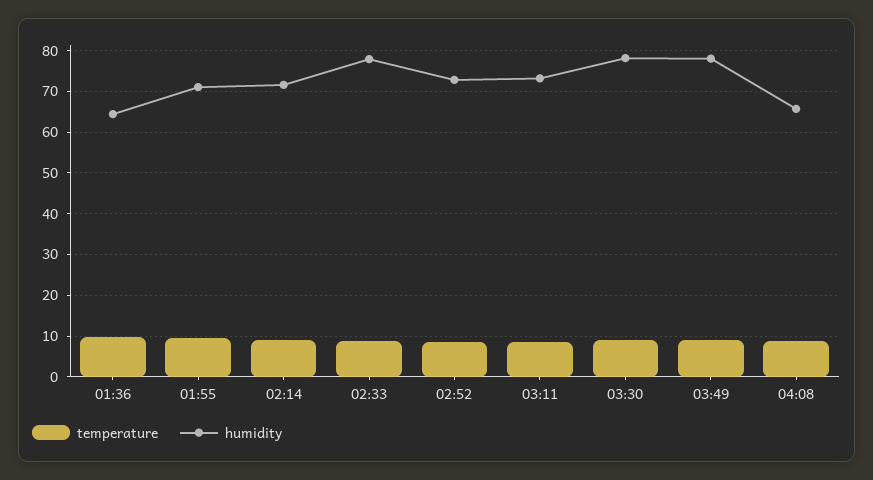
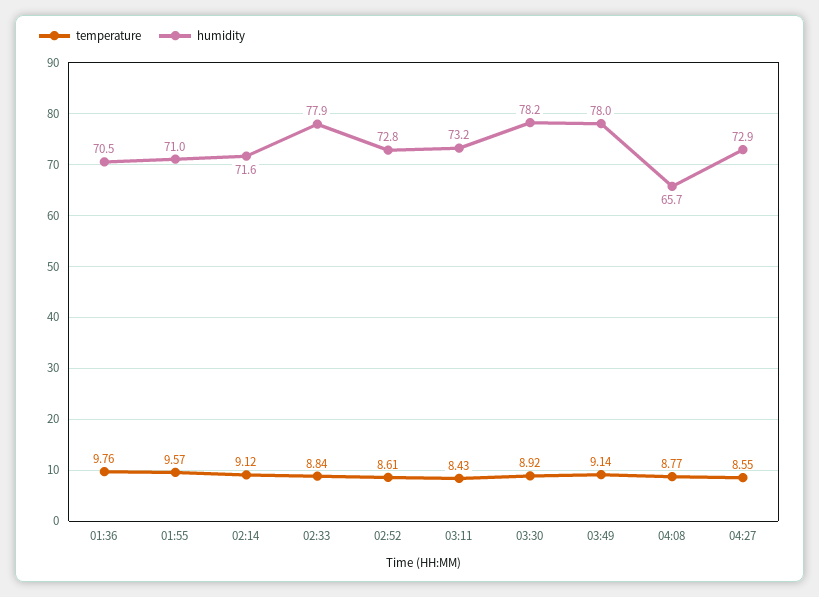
humidity, 01:36: 64 -> 70.5
temperature, 04:27: none -> 8.55
humidity, 04:27: none -> 72.9

